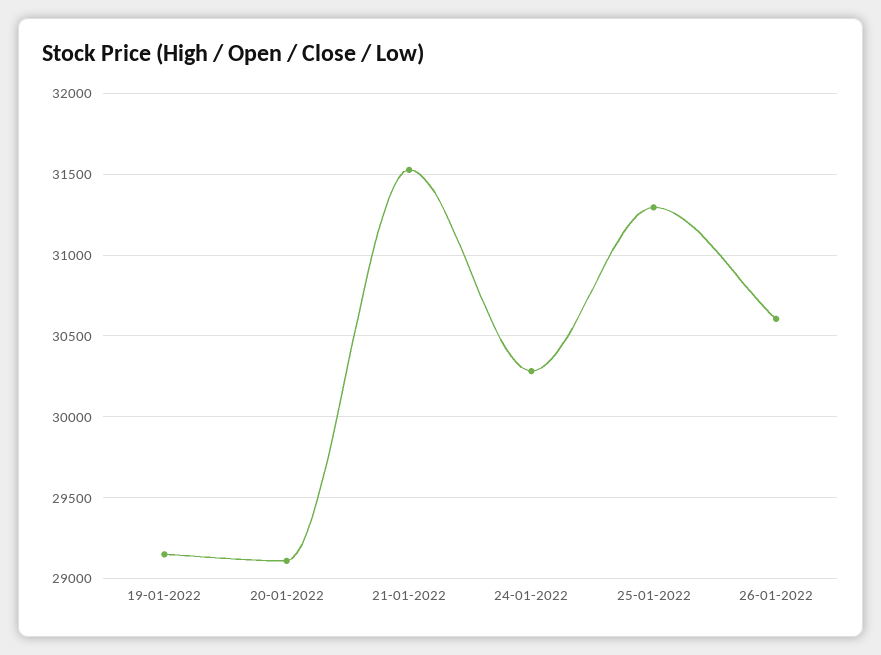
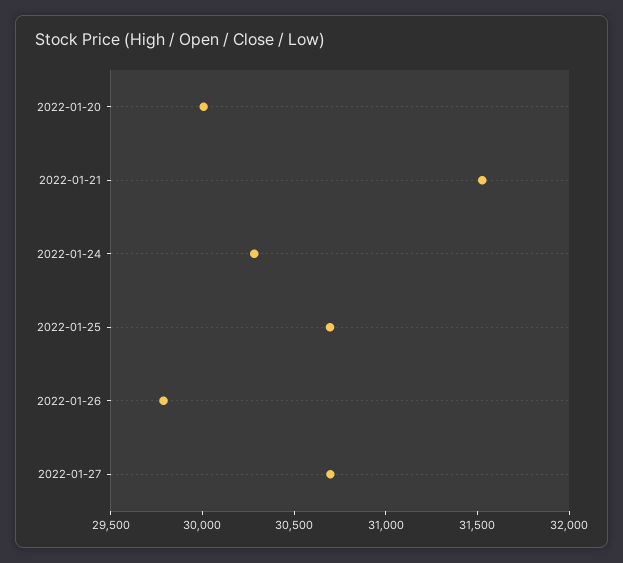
19-01-2022: 29150 -> none
20-01-2022: 29100 -> 30000
25-01-2022: 31300 -> 30700
26-01-2022: 30600 -> 29800
2022-01-27: none -> 30700

